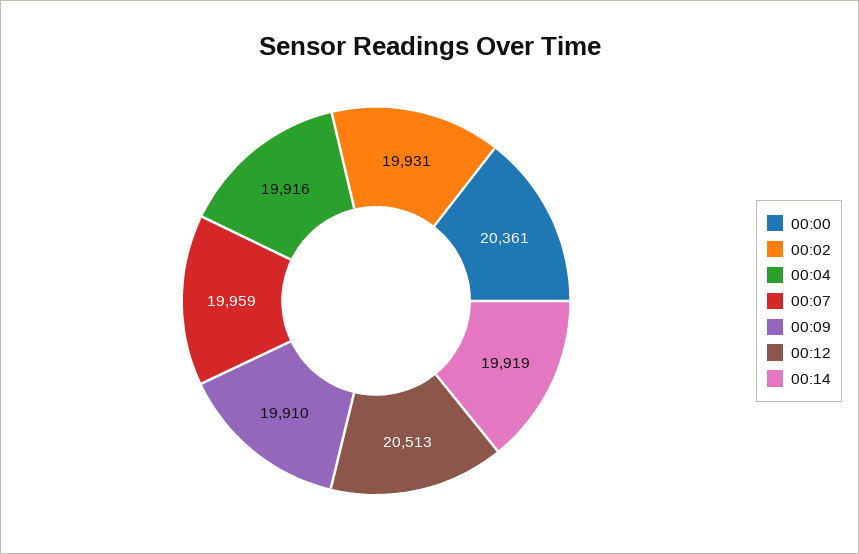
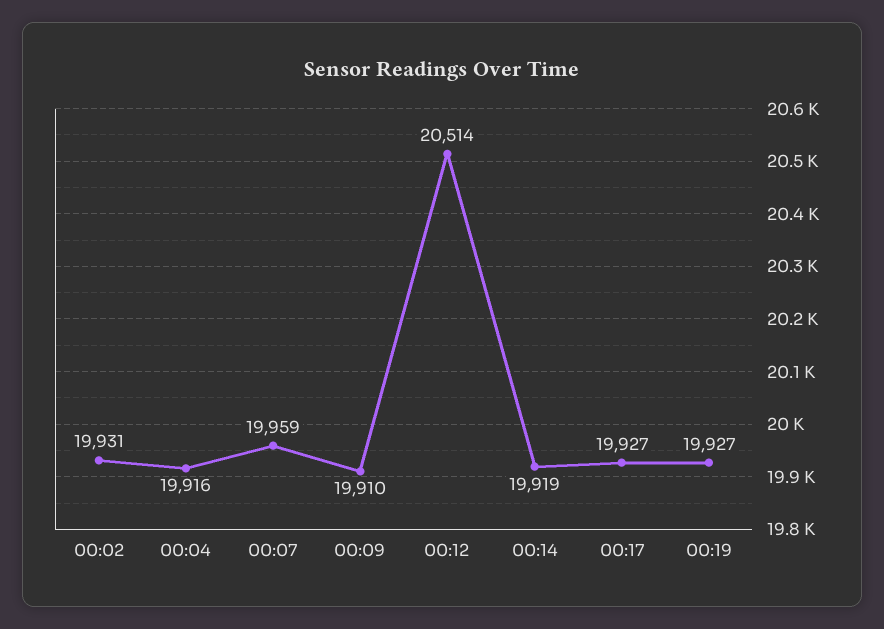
00:00: 20361 -> none
00:12: 20513 -> 20514
00:17: none -> 19927
00:19: none -> 19927

